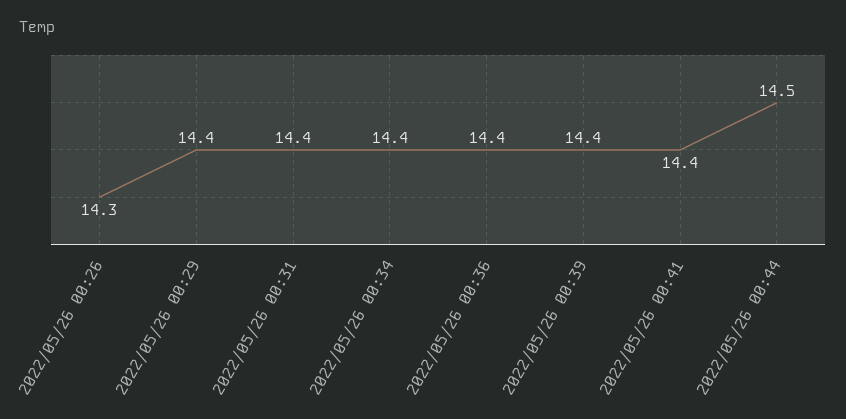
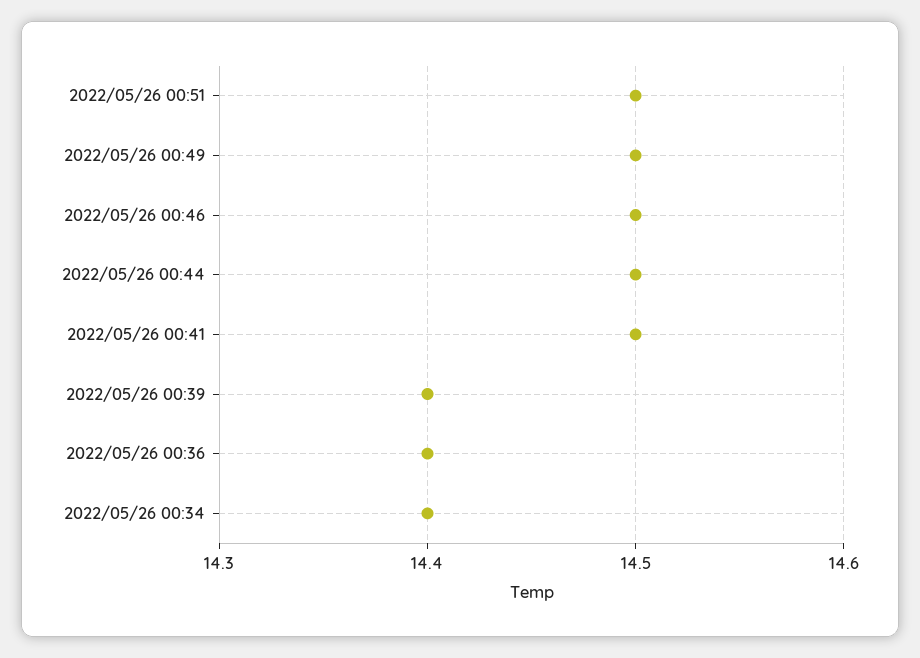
2022/05/26 00:26: 14.3 -> none
2022/05/26 00:29: 14.4 -> none
2022/05/26 00:31: 14.4 -> none
2022/05/26 00:41: 14.4 -> 14.5
2022/05/26 00:51: none -> 14.5
2022/05/26 00:49: none -> 14.5
2022/05/26 00:46: none -> 14.5

